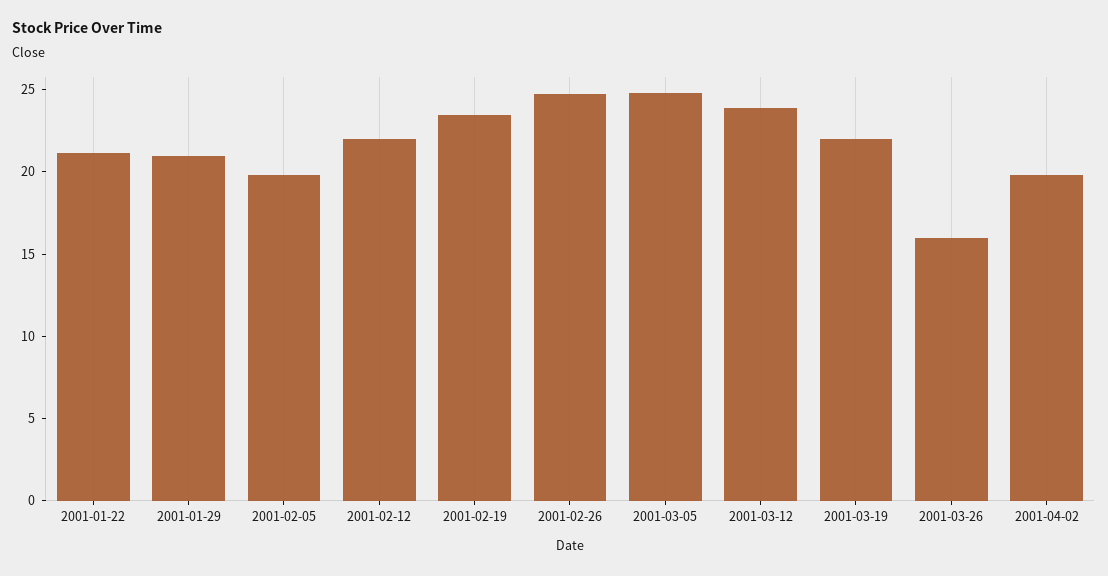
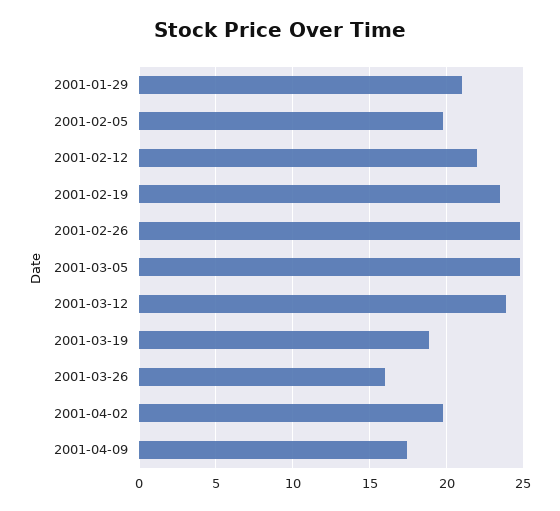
2001-01-22: 21 -> none
2001-03-19: 22 -> 19
2001-04-09: none -> 17.5

